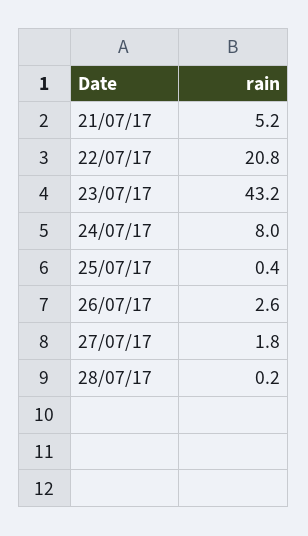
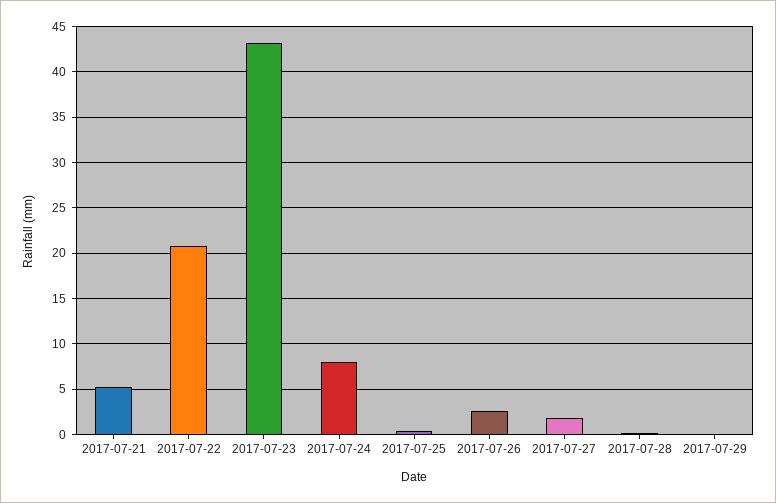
2017-07-29: none -> 0

